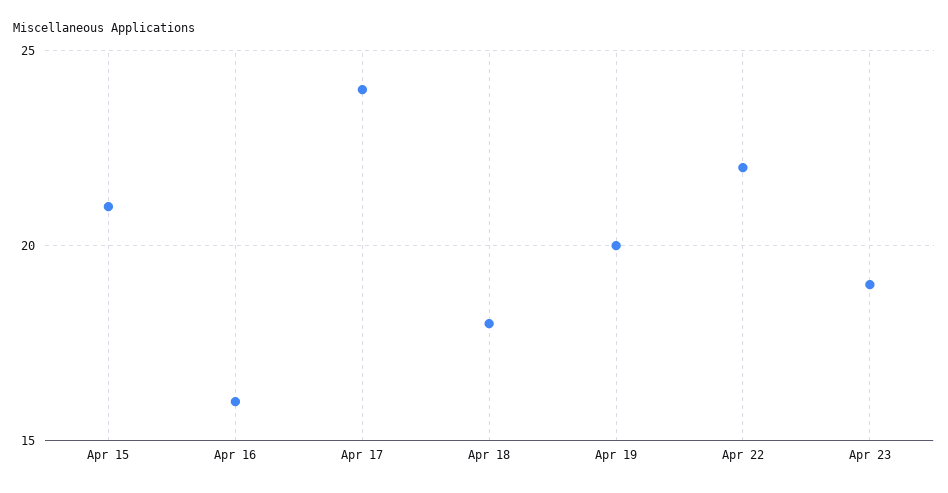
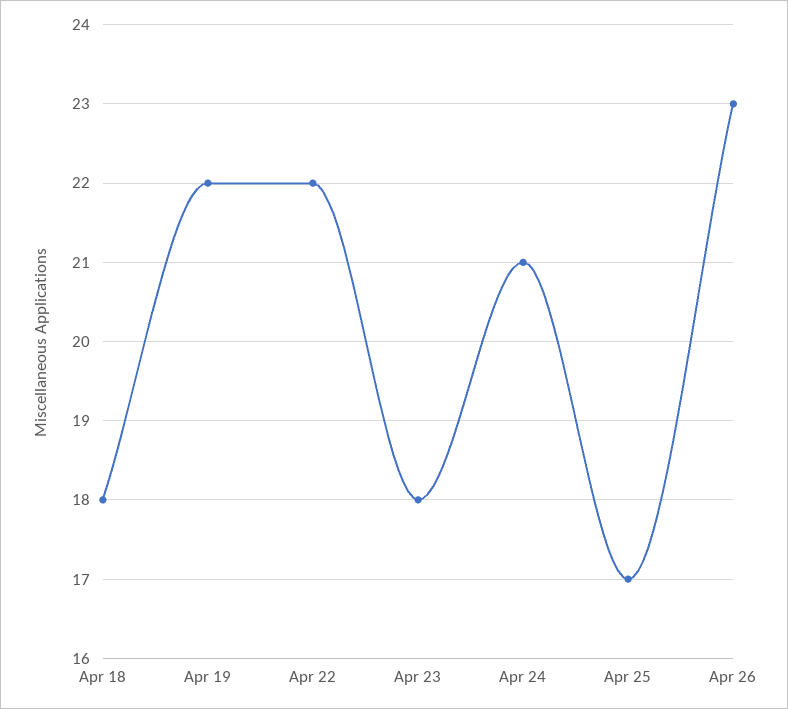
Apr 15: 21 -> none
Apr 16: 16 -> none
Apr 17: 24 -> none
Apr 19: 20 -> 22
Apr 23: 19 -> 18
Apr 24: none -> 21
Apr 25: none -> 17
Apr 26: none -> 23

